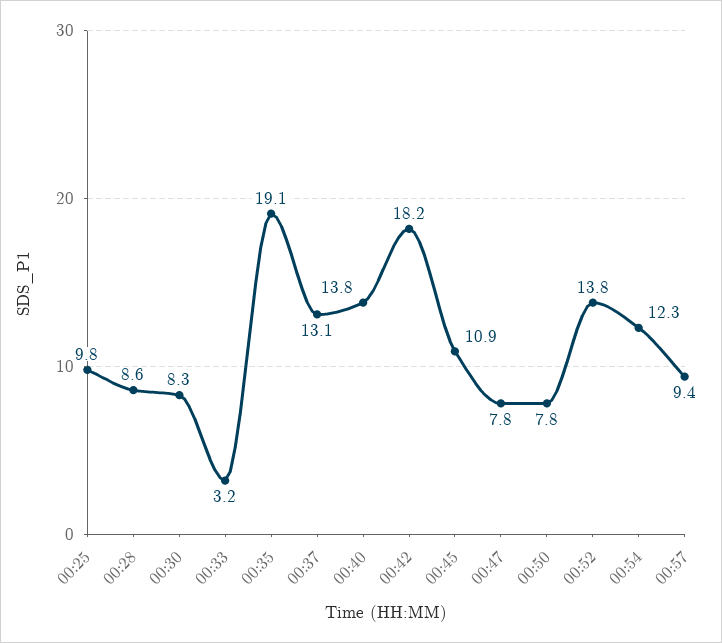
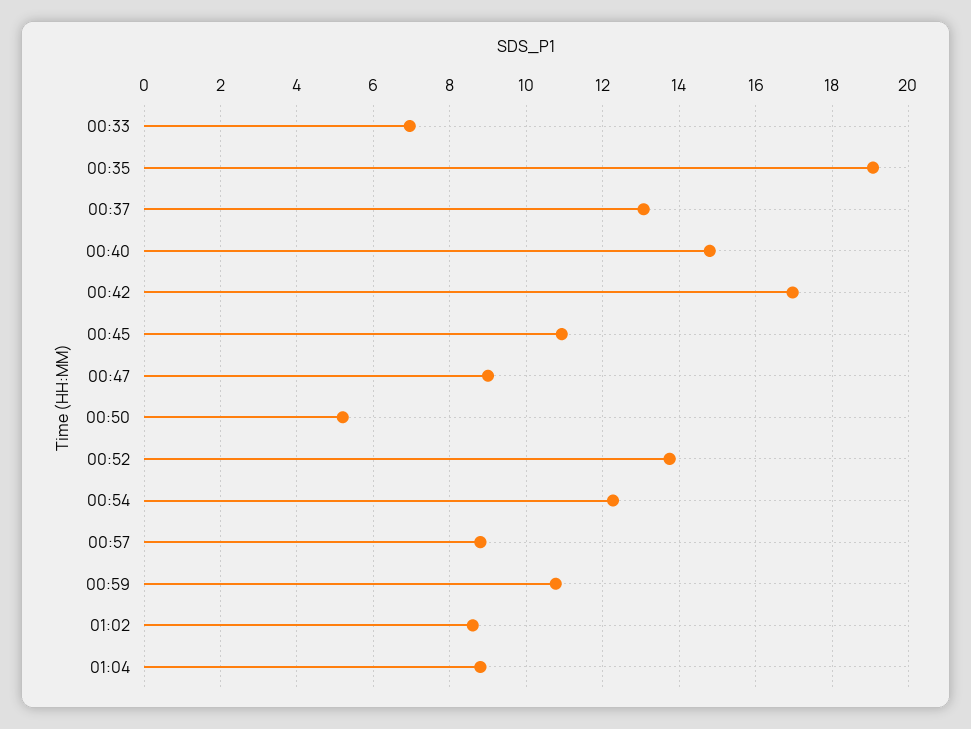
00:25: 9.8 -> none
00:28: 8.6 -> none
00:30: 8.3 -> none
00:33: 3.2 -> 7
00:40: 13.8 -> 14.8
00:42: 18.2 -> 17
00:47: 7.8 -> 9
00:50: 7.8 -> 5.2
00:57: 9.4 -> 8.8
00:59: none -> 10.8
01:02: none -> 8.6
01:04: none -> 8.8

